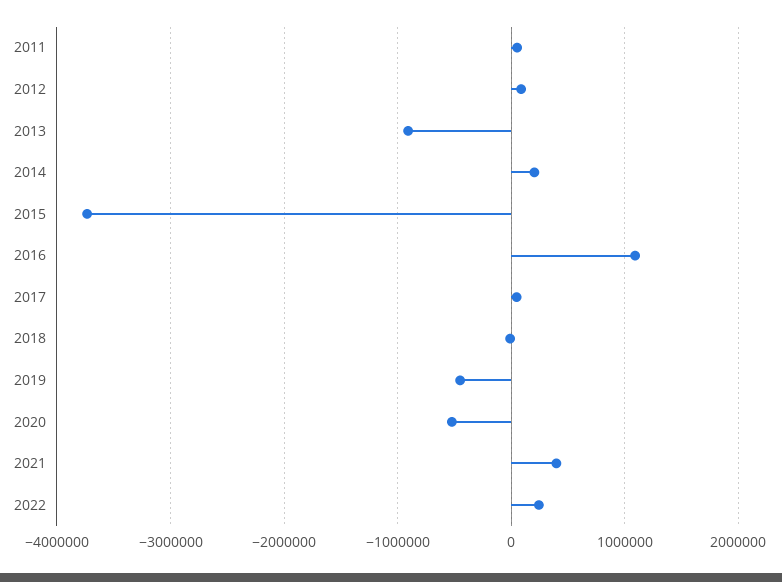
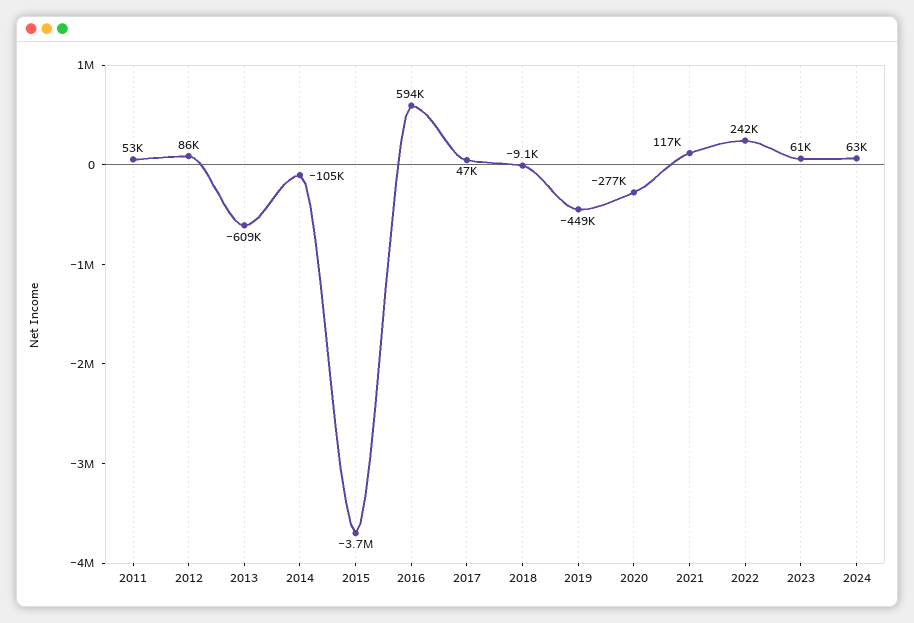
2013: -900000 -> -609000
2014: 200000 -> -105000
2016: 1100000 -> 594000
2020: -500000 -> -277000
2021: 400000 -> 117000
2023: none -> 61000
2024: none -> 63000

